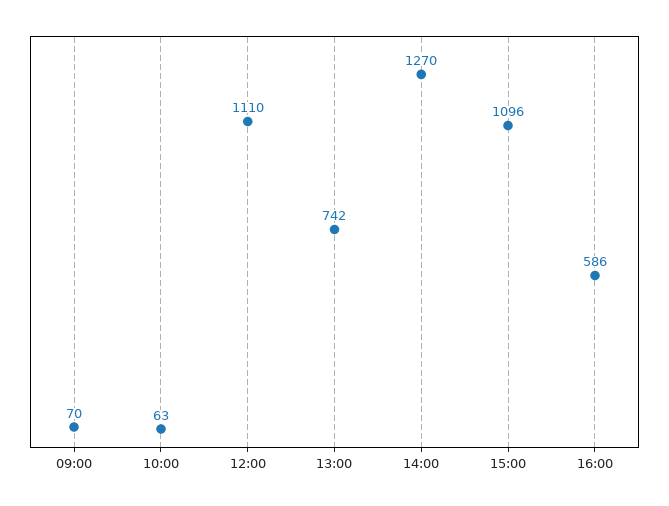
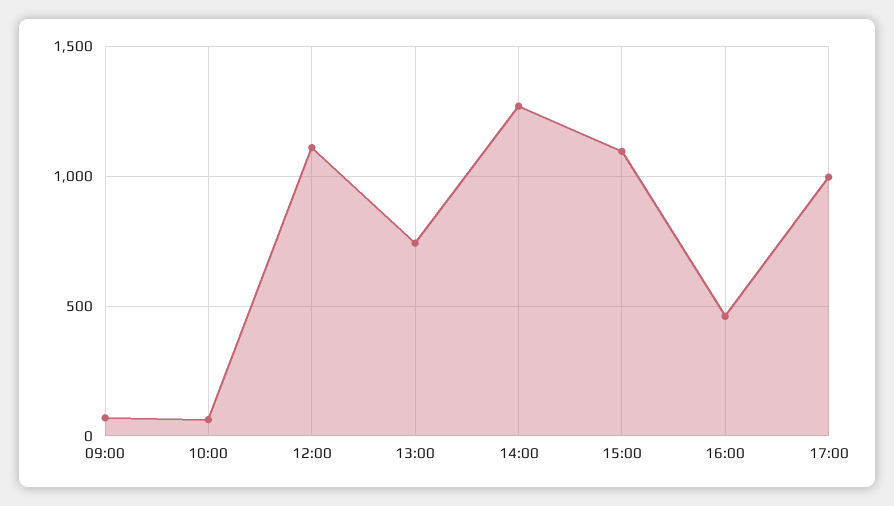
16:00: 586 -> 450
17:00: none -> 1000

